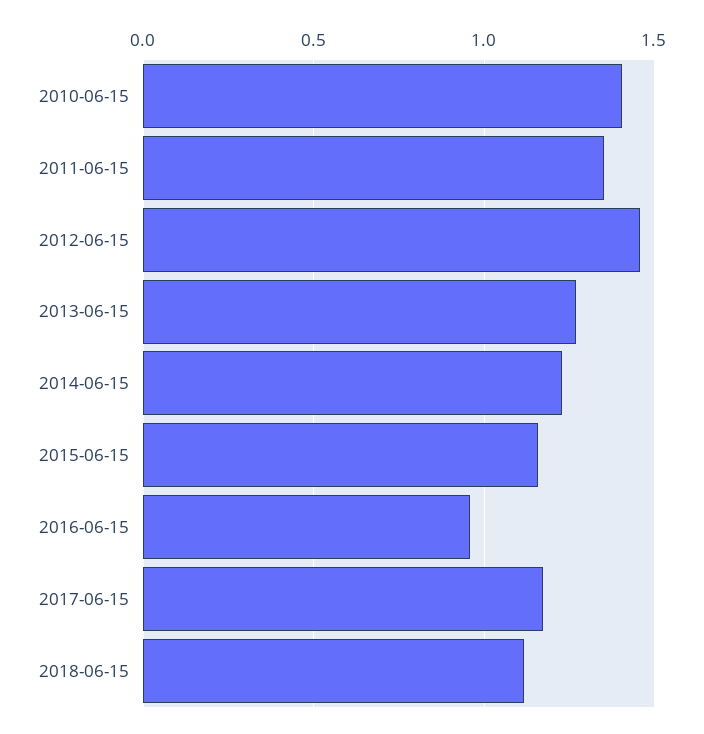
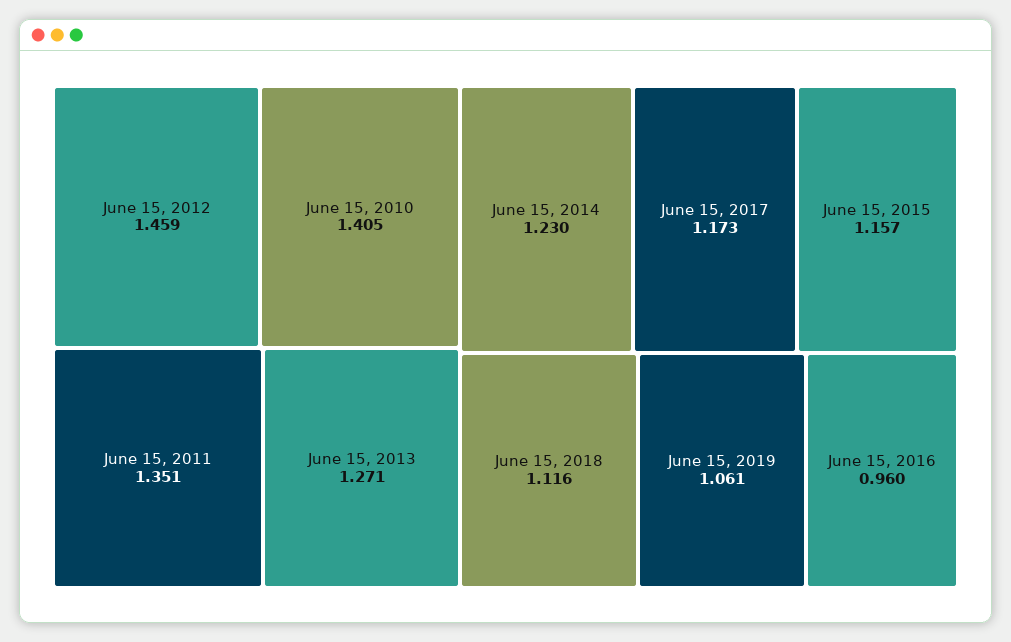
June 15, 2019: none -> 1.061

